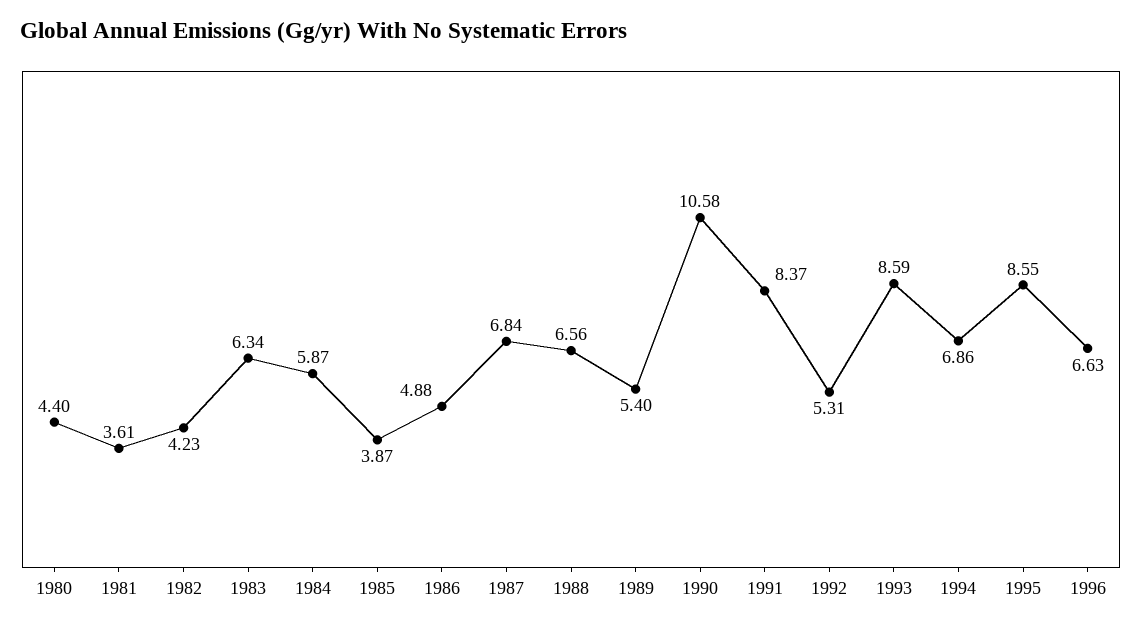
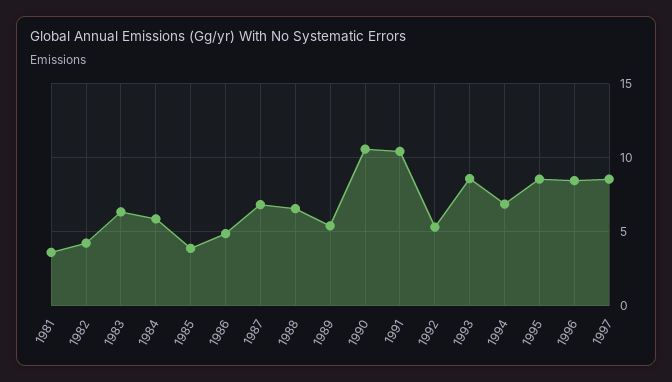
1980: 4.4 -> none
1991: 8.37 -> 10.5
1996: 6.63 -> 8.5
1997: none -> 8.5

